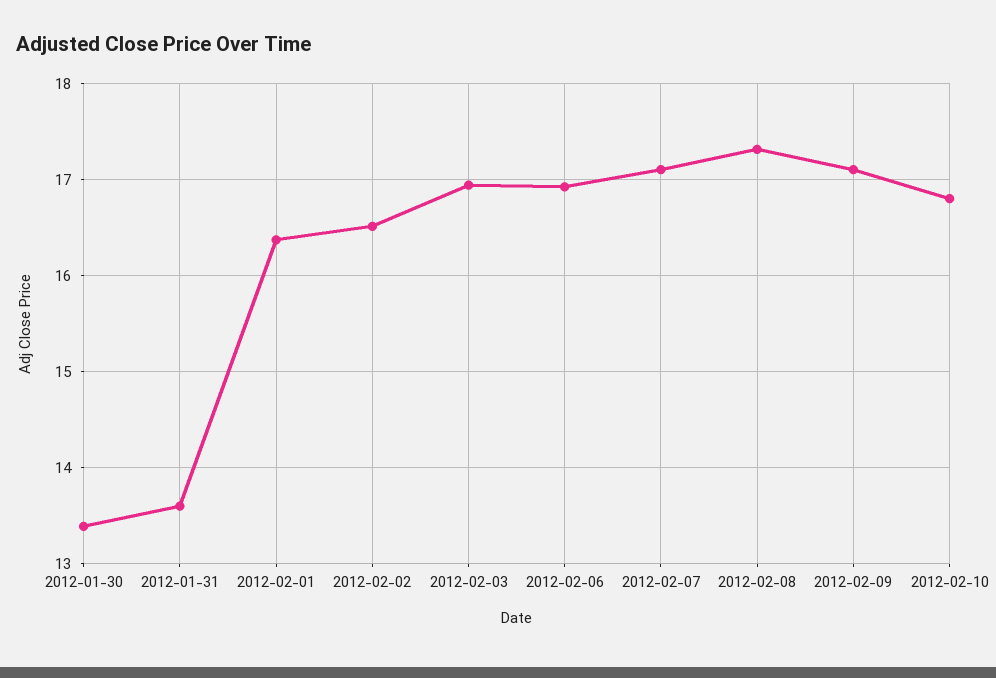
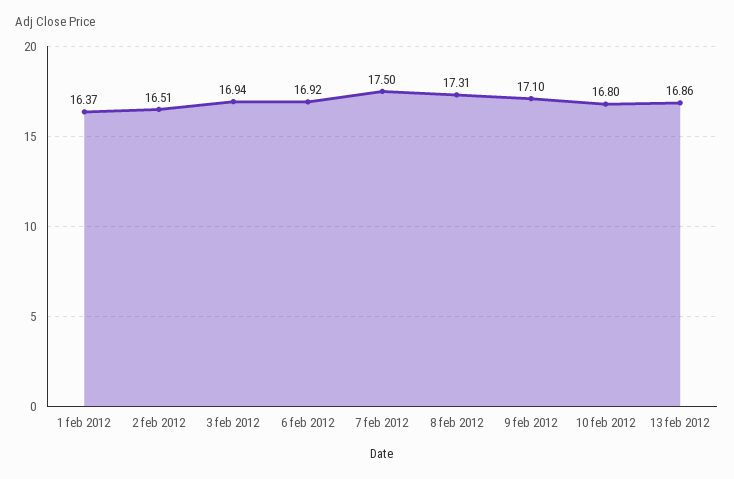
2012-01-30: 13.4 -> none
2012-01-31: 13.6 -> none
2012-02-07: 17.1 -> 17.5
13 feb 2012: none -> 16.86

